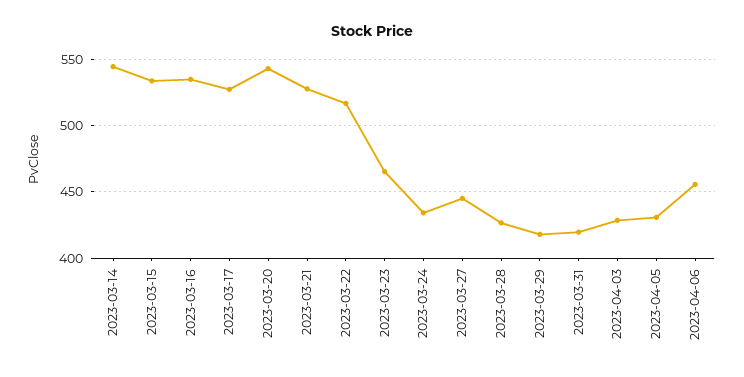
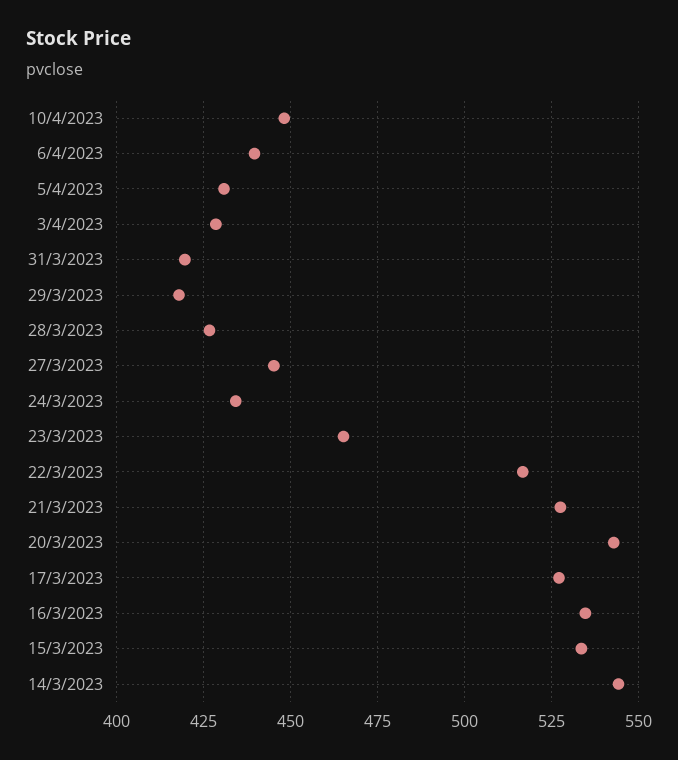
2023-04-06: 455 -> 440
10/4/2023: none -> 447.5

